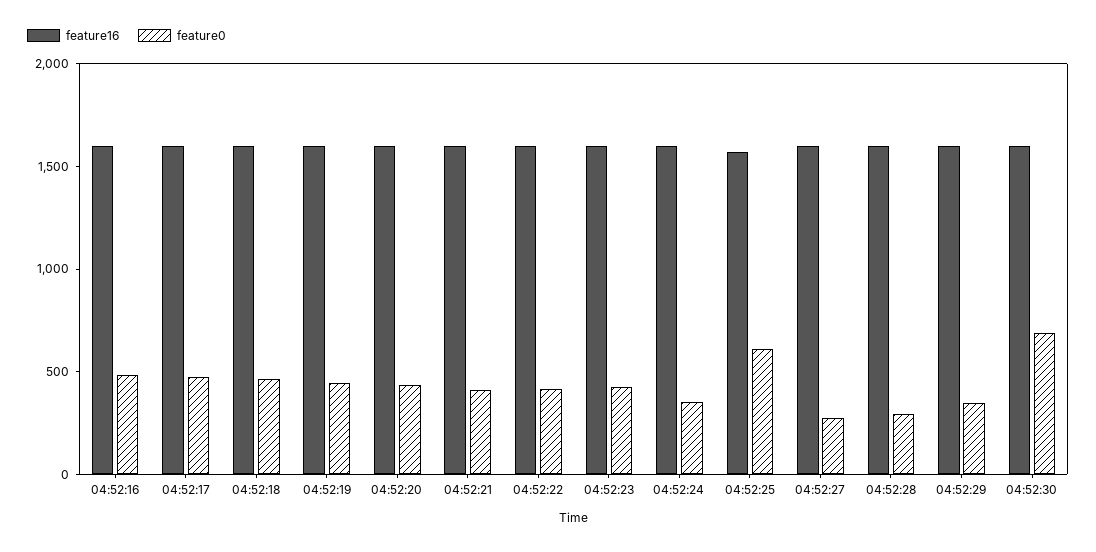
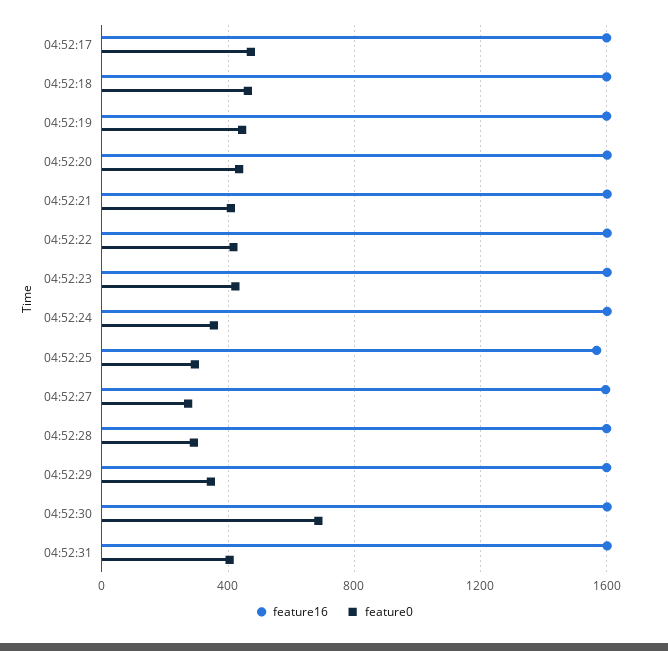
feature16, 04:52:16: 1600 -> none
feature0, 04:52:16: 500 -> none
feature0, 04:52:25: 600 -> 300
feature16, 04:52:31: none -> 1600
feature0, 04:52:31: none -> 400

